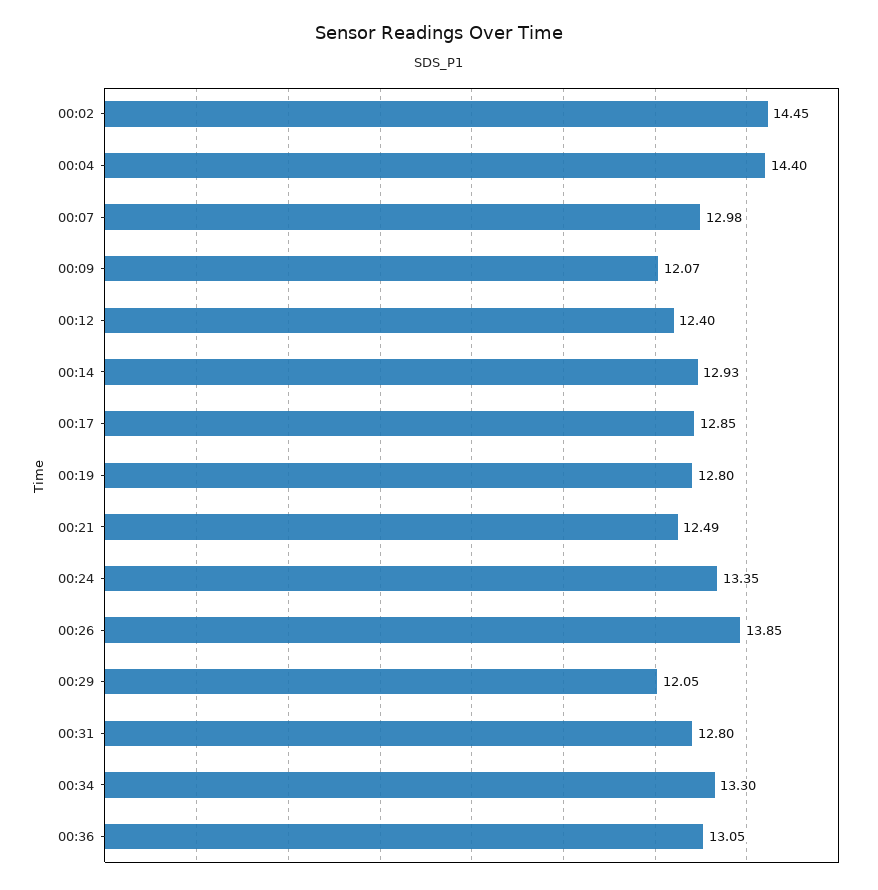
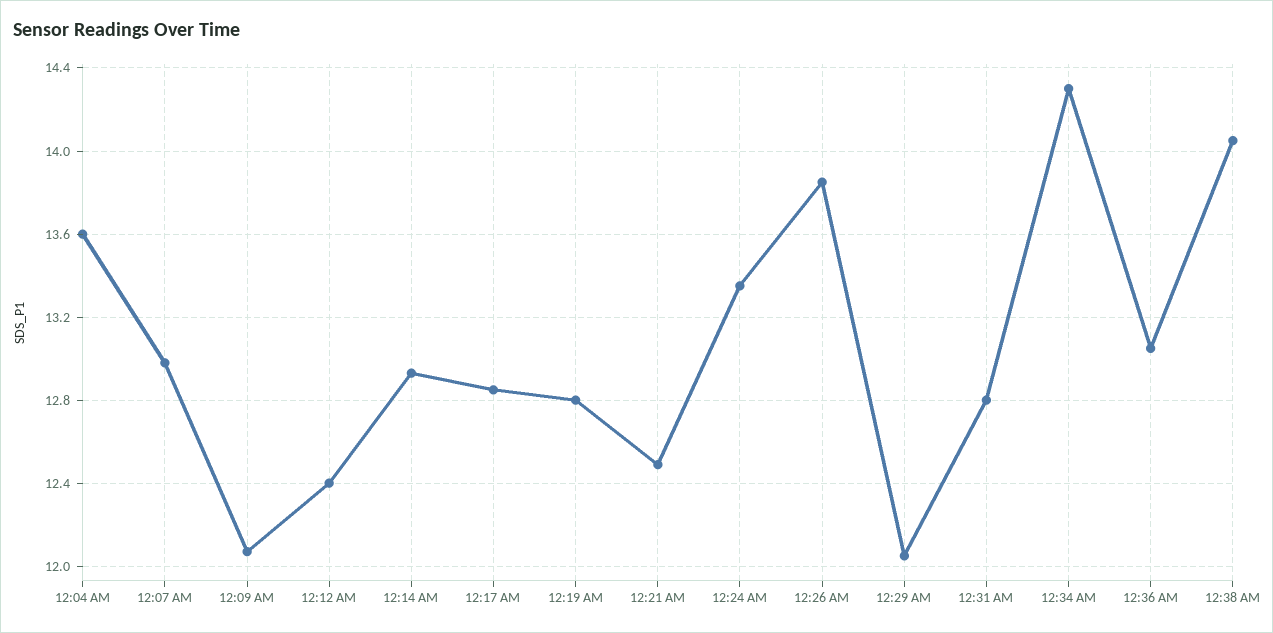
00:02: 14.45 -> none
00:04: 14.4 -> 13.6
00:34: 13.3 -> 14.3
12:38 AM: none -> 14.05

